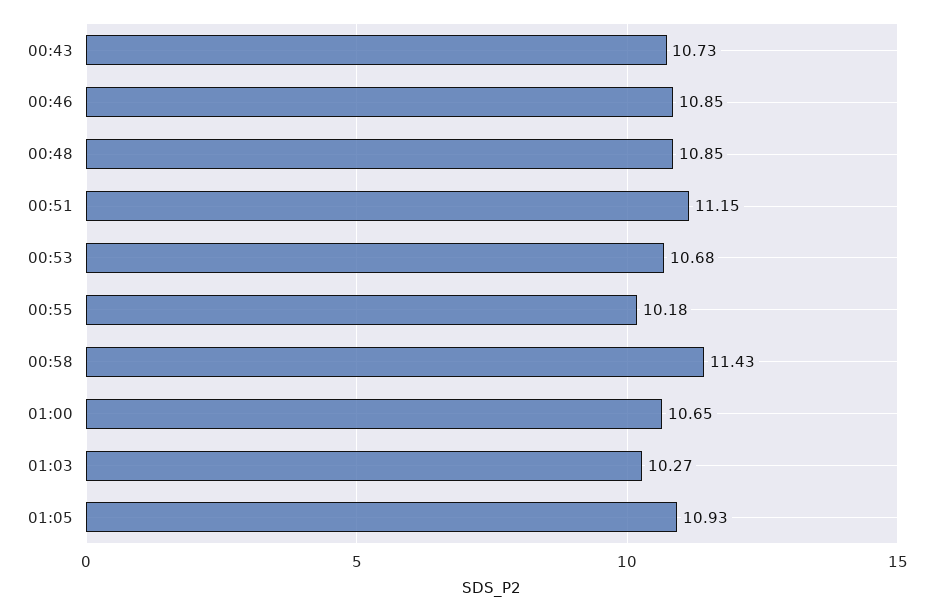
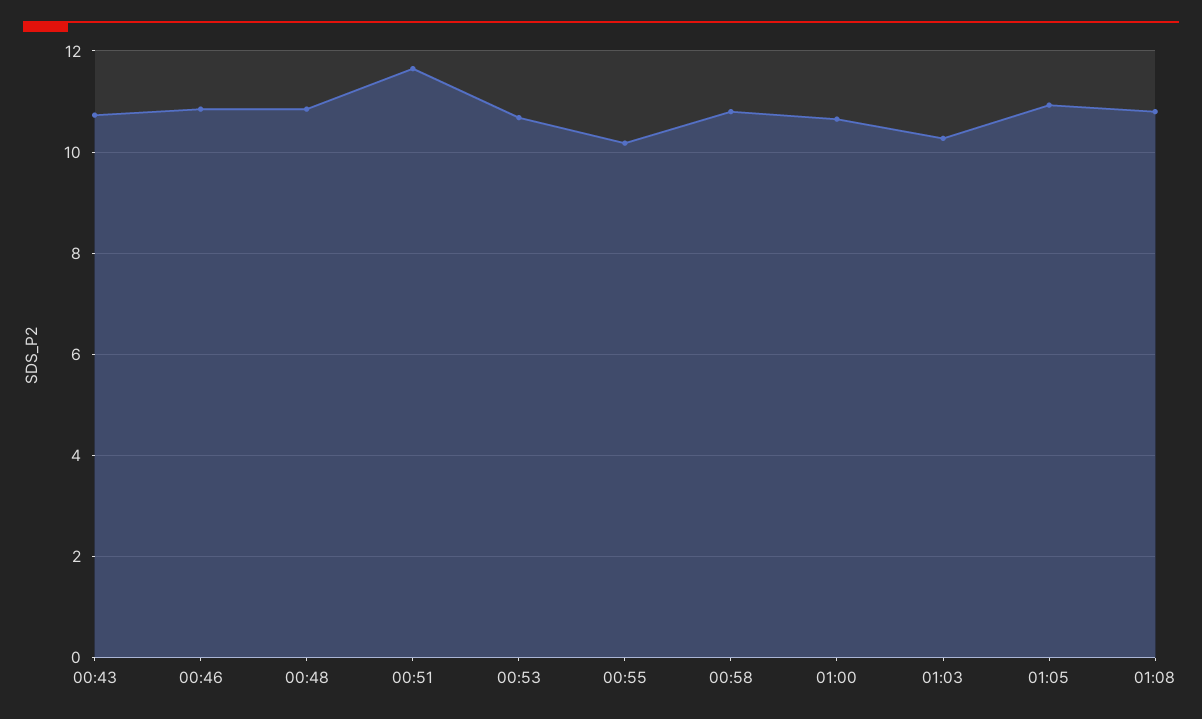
00:51: 11.15 -> 11.6
00:58: 11.43 -> 10.8
01:08: none -> 10.8

